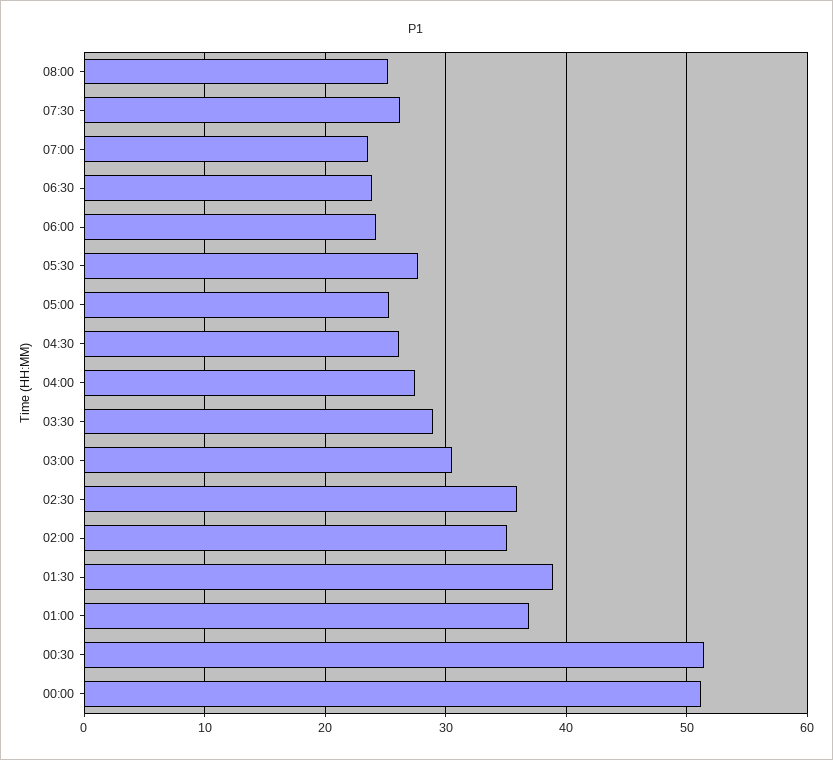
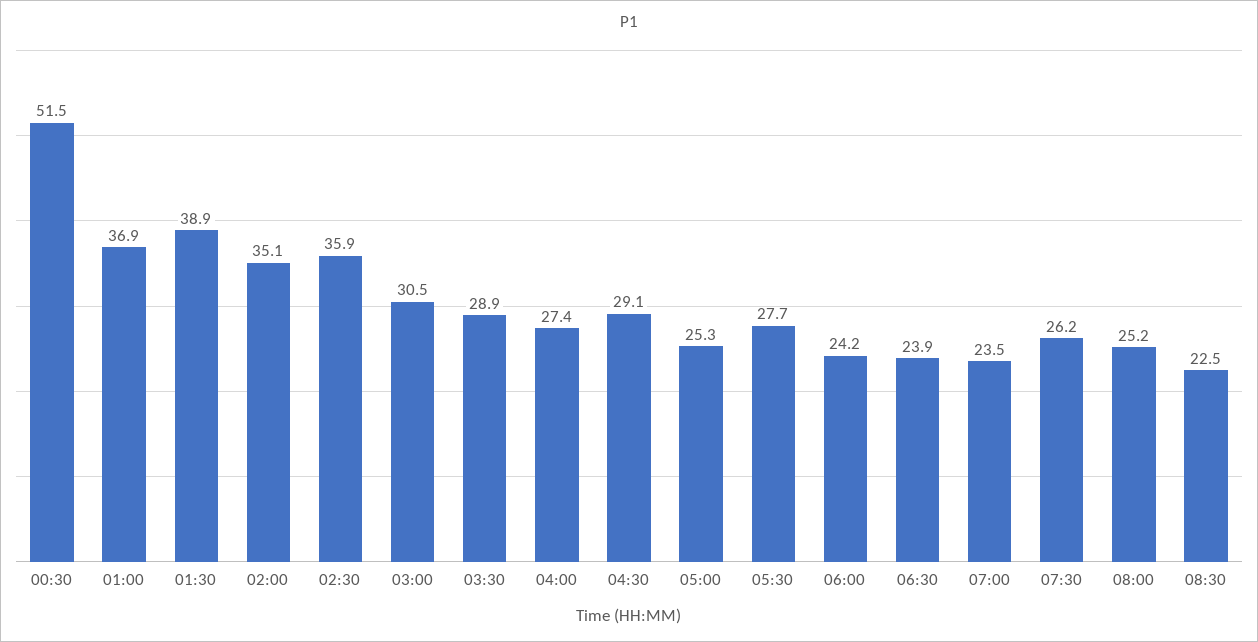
04:30: 26 -> 29.1
00:00: 51 -> none
08:30: none -> 22.5

